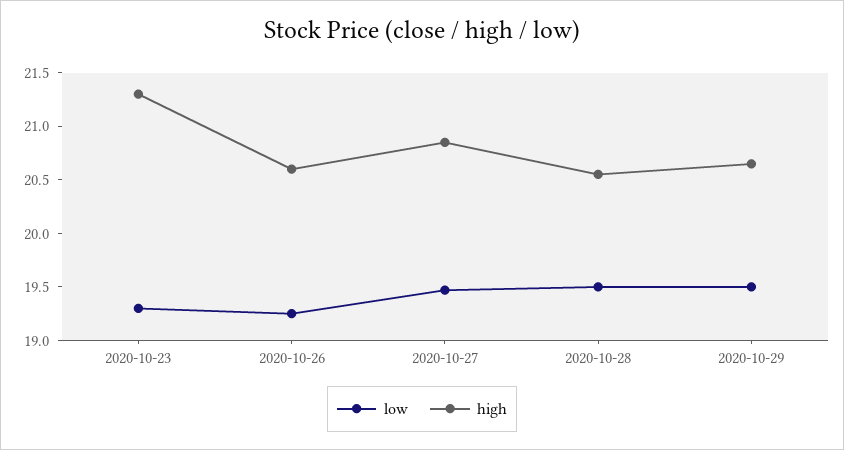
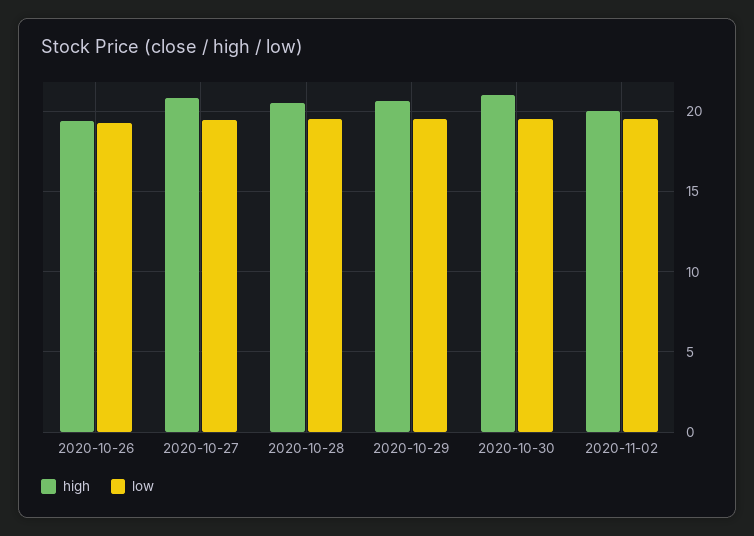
low, 2020-10-23: 19.3 -> none
high, 2020-10-23: 21.3 -> none
high, 2020-10-26: 20.6 -> 19.5
high, 2020-10-30: none -> 21
low, 2020-10-30: none -> 19.5
high, 2020-11-02: none -> 20
low, 2020-11-02: none -> 19.5

